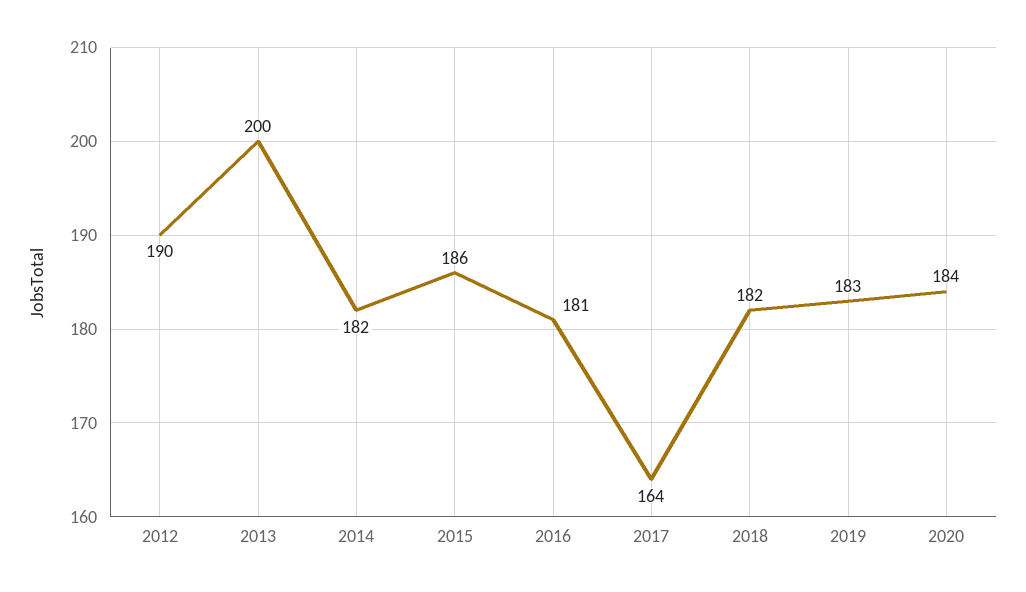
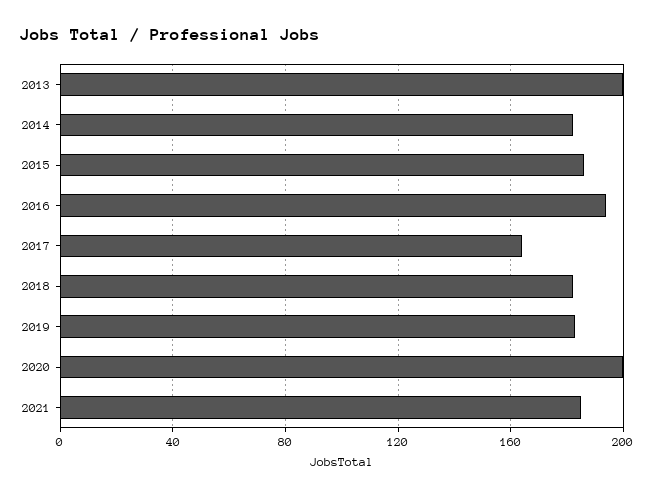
2012: 190 -> none
2016: 181 -> 195
2020: 184 -> 200
2021: none -> 185

